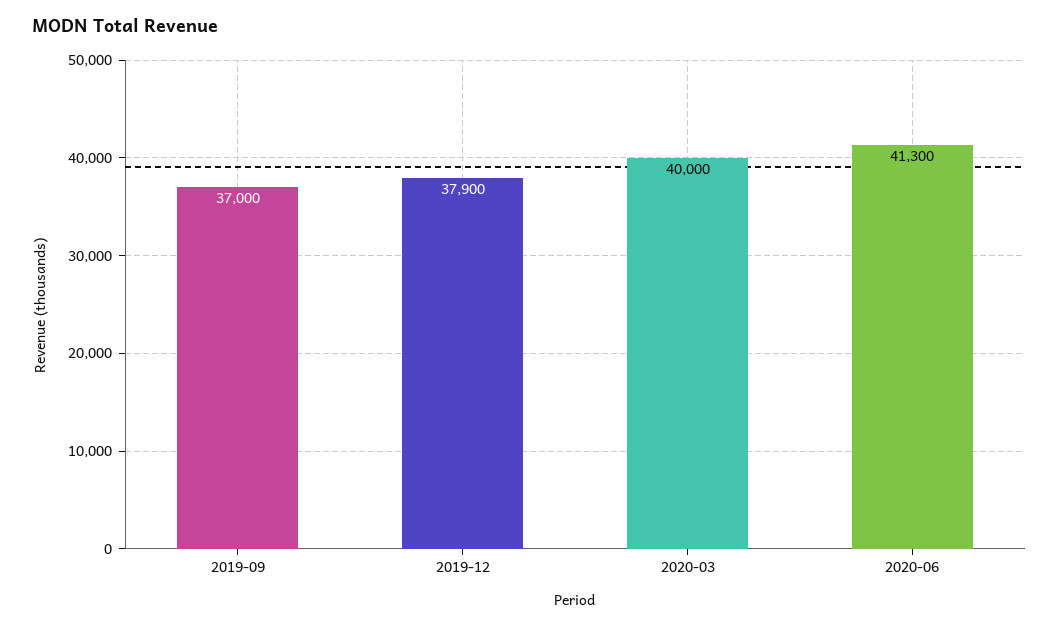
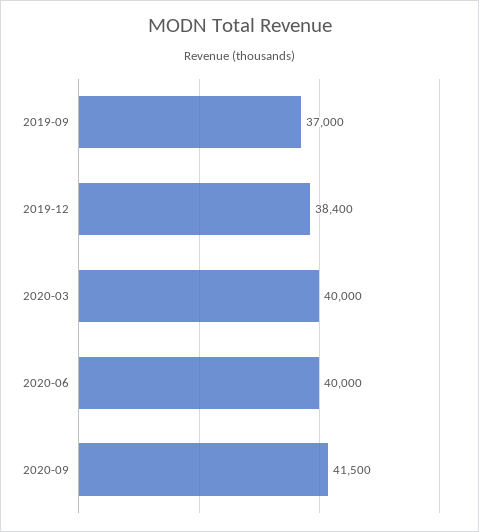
2019-12: 37900 -> 38400
2020-06: 41300 -> 40000
2020-09: none -> 41500

